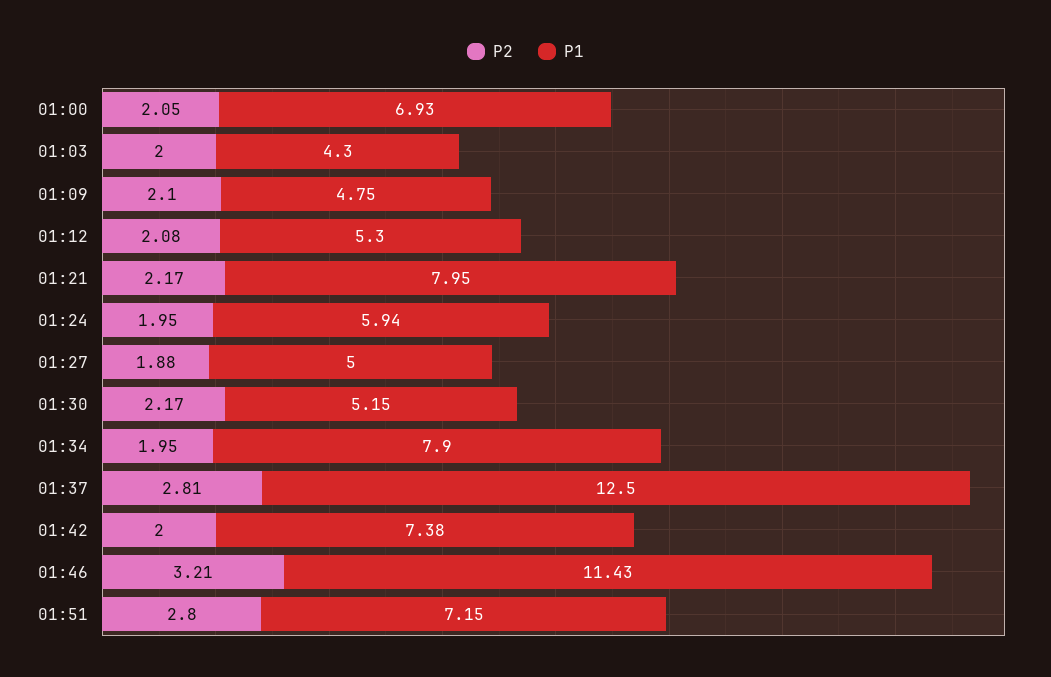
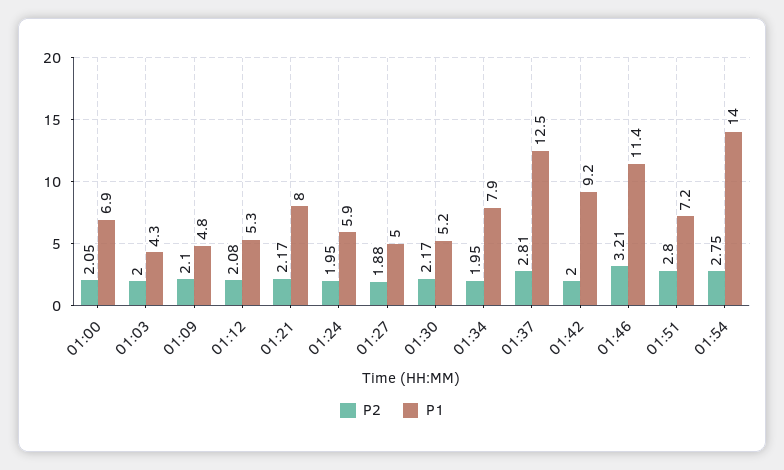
P1, 01:42: 7.38 -> 9.2
P2, 01:54: none -> 2.75
P1, 01:54: none -> 14

